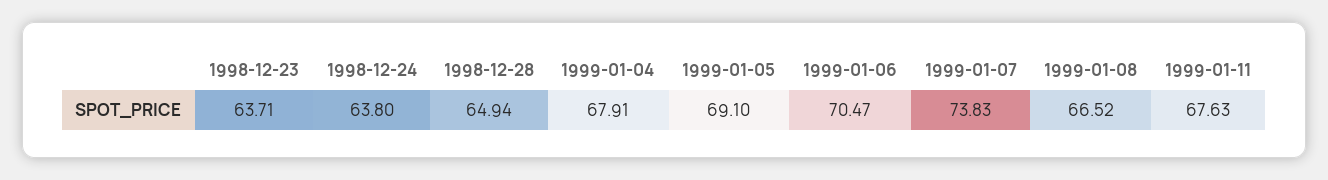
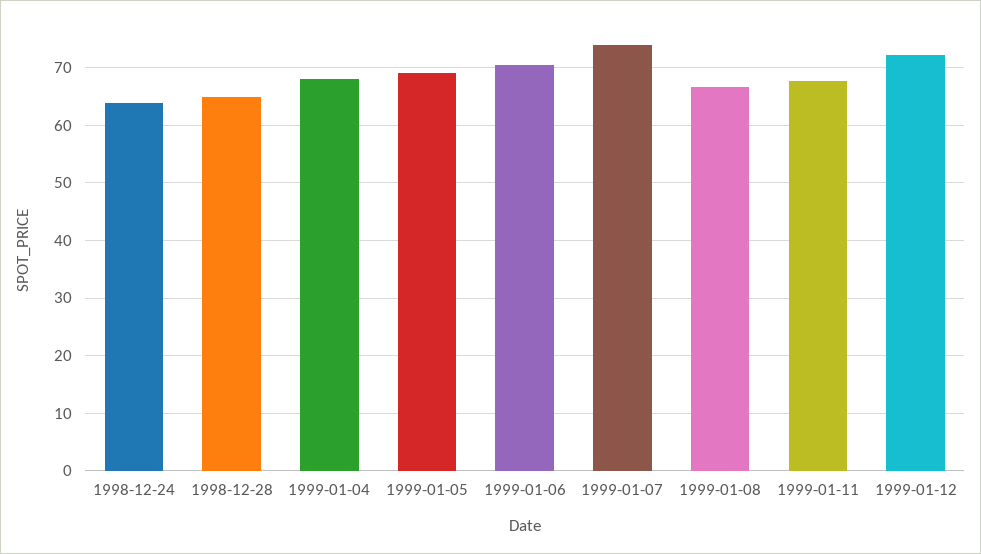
1998-12-23: 63.71 -> none
1999-01-12: none -> 72

